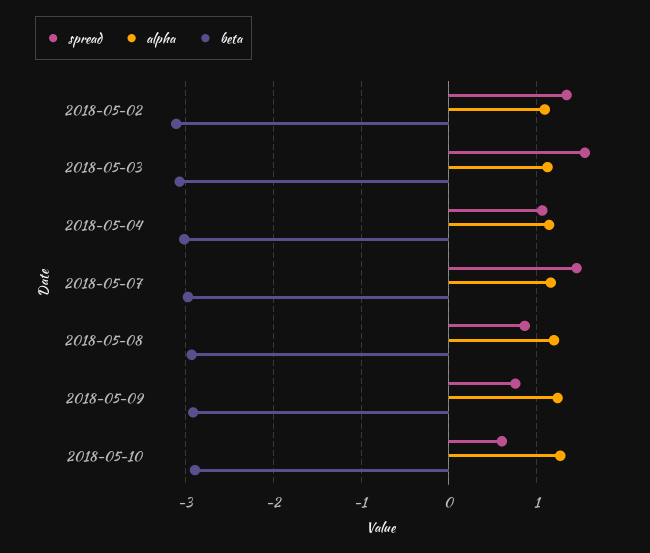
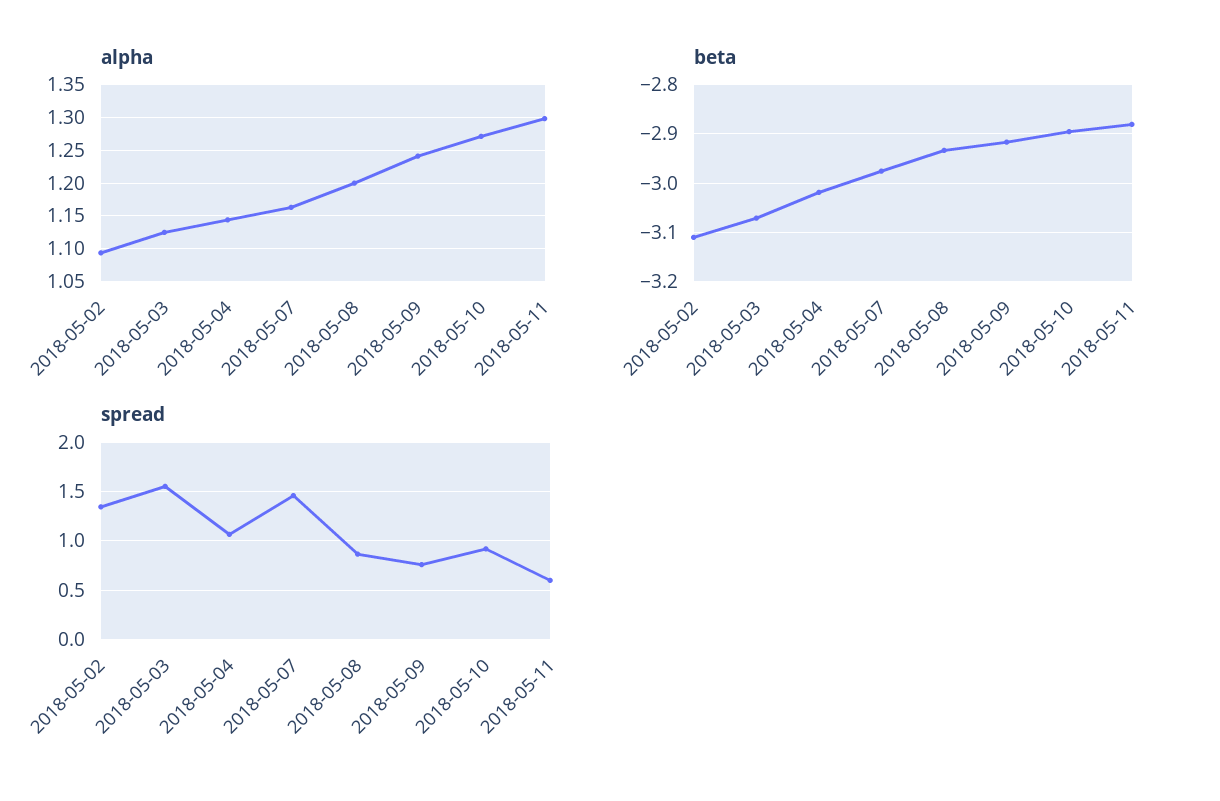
spread, 2018-05-10: 0.6 -> 0.9
alpha, 2018-05-11: none -> 1.3
beta, 2018-05-11: none -> -2.88
spread, 2018-05-11: none -> 0.6

